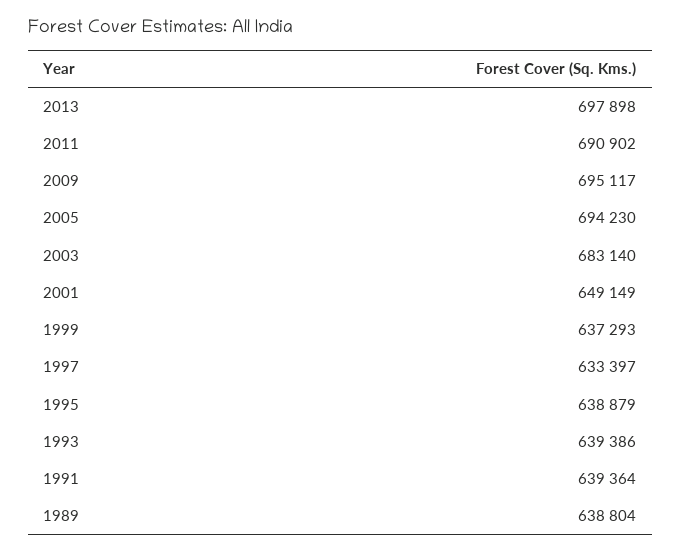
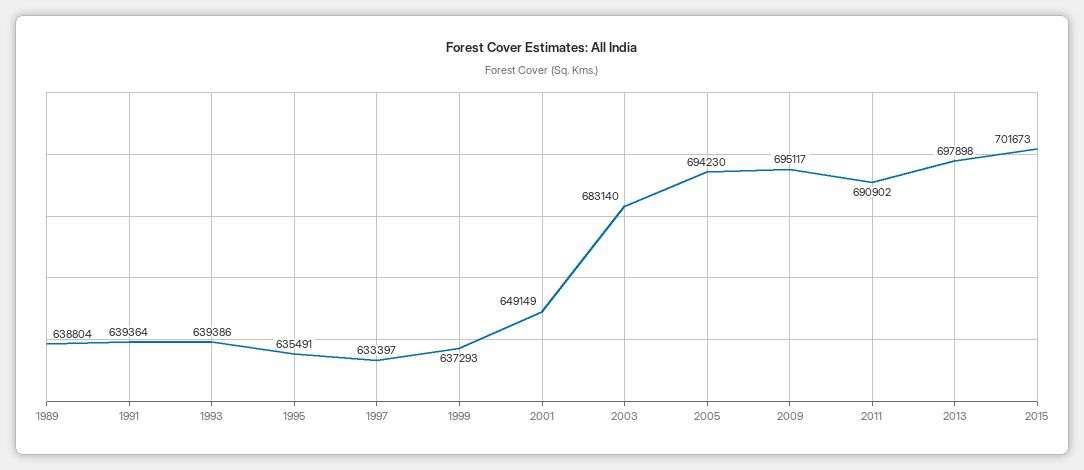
1995: 638879 -> 635491
2015: none -> 701673

